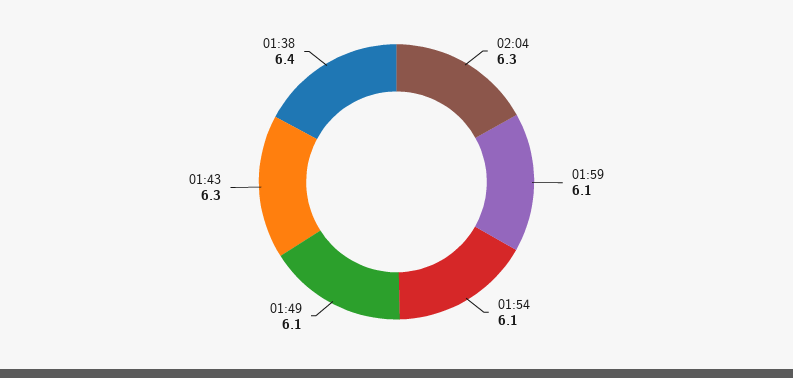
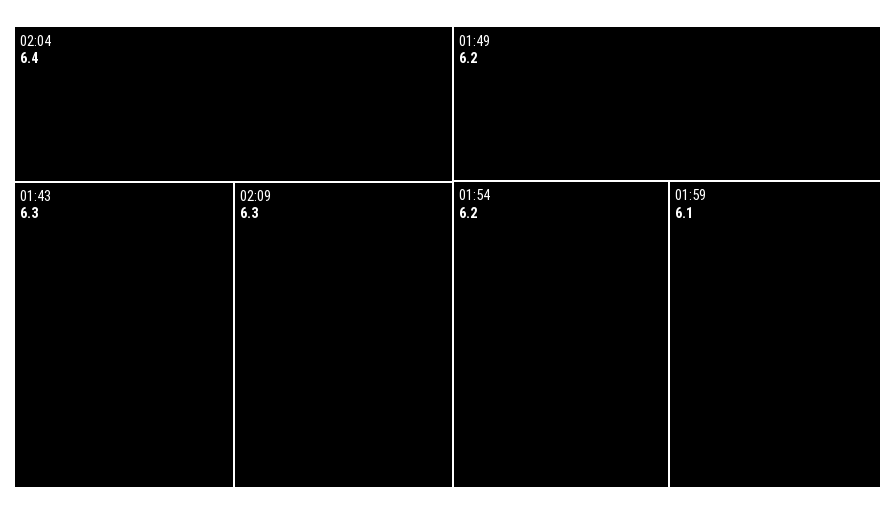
02:04: 6.3 -> 6.4
01:54: 6.1 -> 6.2
01:49: 6.1 -> 6.2
01:38: 6.4 -> none
02:09: none -> 6.3

